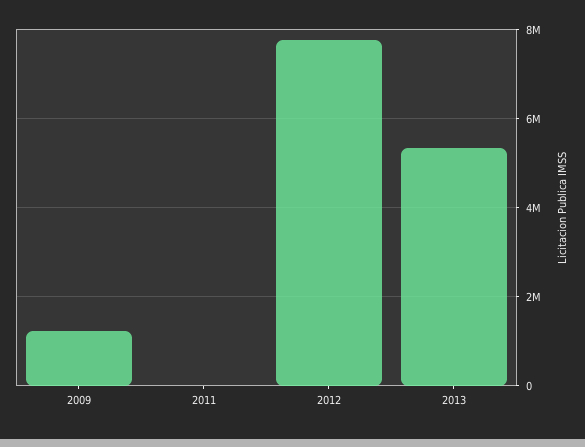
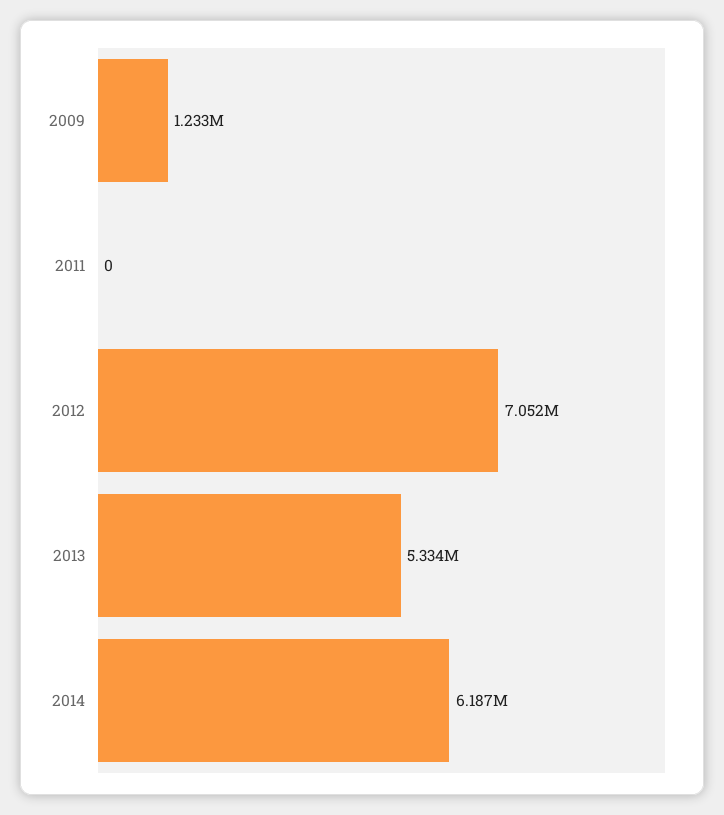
2012: 7800000 -> 7052000
2014: none -> 6187000

